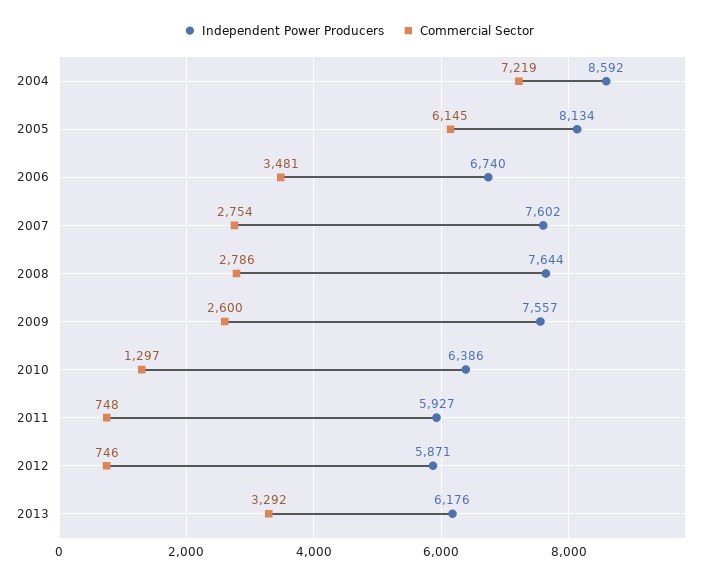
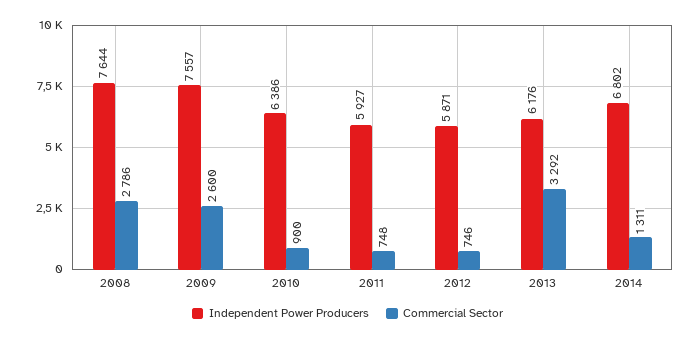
Independent Power Producers, 2004: 8592 -> none
Commercial Sector, 2004: 7219 -> none
Independent Power Producers, 2005: 8134 -> none
Commercial Sector, 2005: 6145 -> none
Independent Power Producers, 2006: 6740 -> none
Commercial Sector, 2006: 3481 -> none
Independent Power Producers, 2007: 7602 -> none
Commercial Sector, 2007: 2754 -> none
Commercial Sector, 2010: 1297 -> 900
Independent Power Producers, 2014: none -> 6802
Commercial Sector, 2014: none -> 1311

